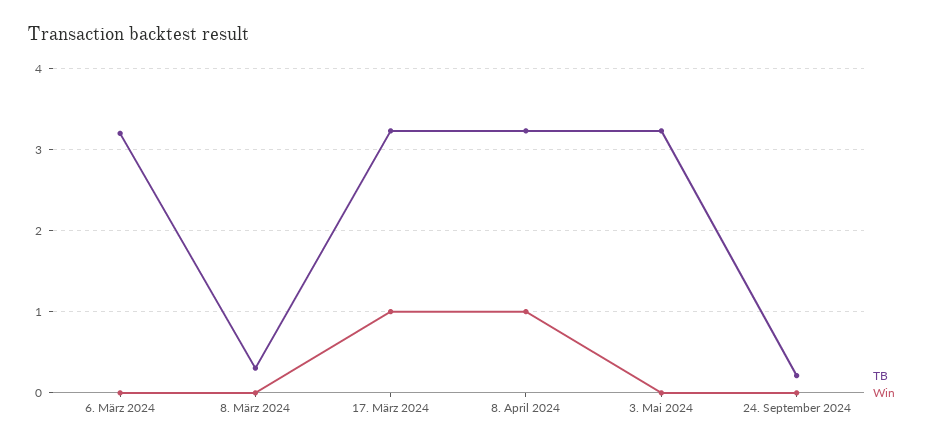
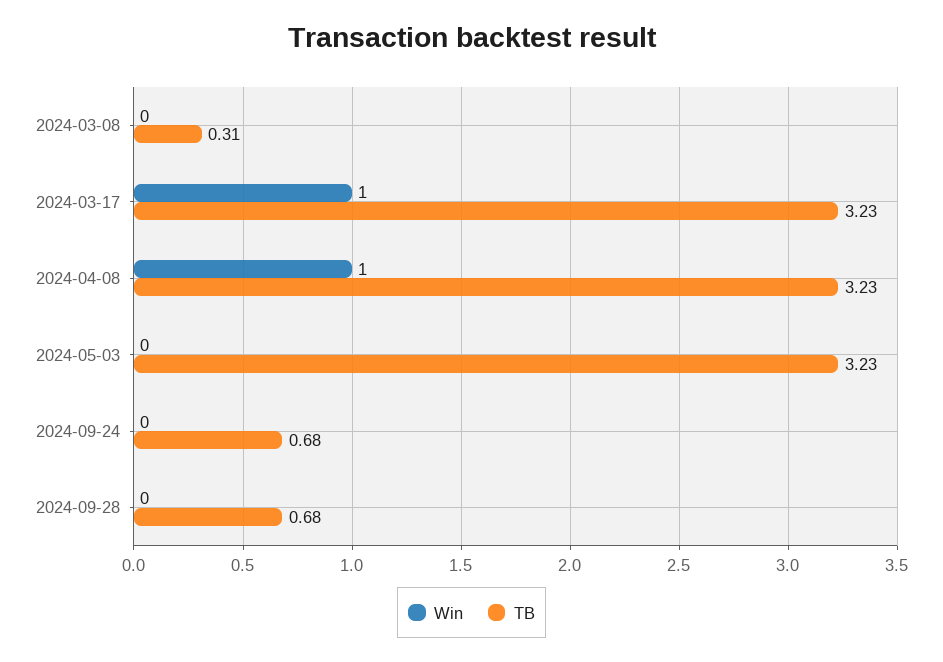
TB, 6. März 2024: 3.2 -> none
Win, 6. März 2024: 0 -> none
TB, 24. September 2024: 0.2 -> 0.68
Win, 2024-09-28: none -> 0
TB, 2024-09-28: none -> 0.68

